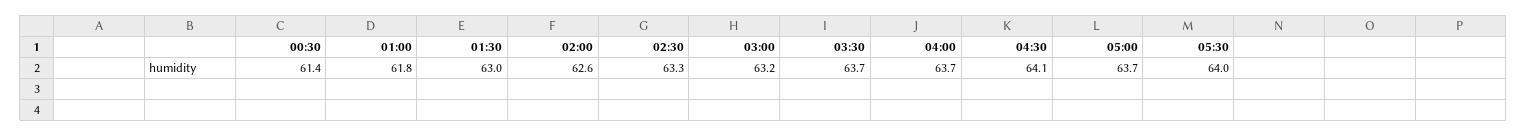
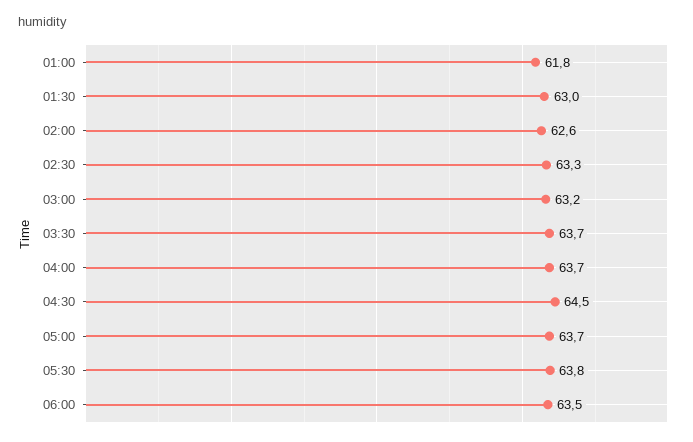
00:30: 61.4 -> none
04:30: 64.1 -> 64.5
05:30: 64 -> 63.8
06:00: none -> 63.5

